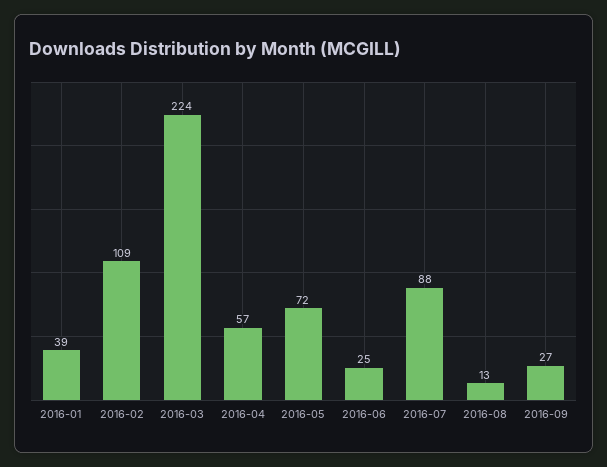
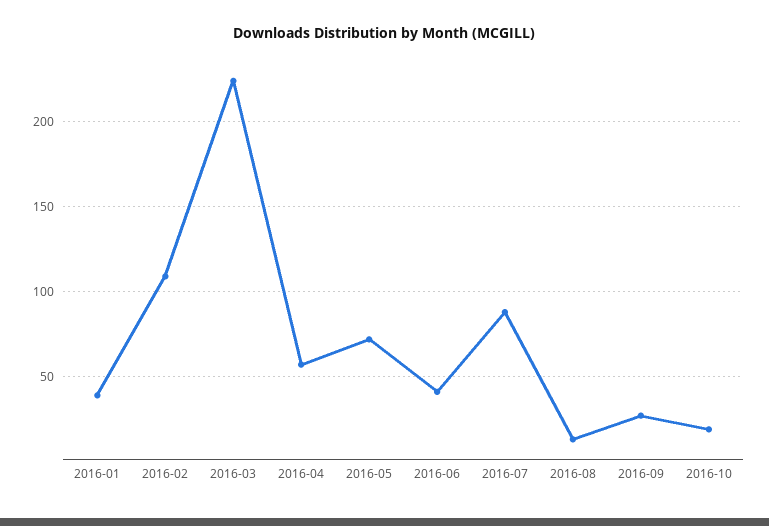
2016-06: 25 -> 40
2016-10: none -> 20

